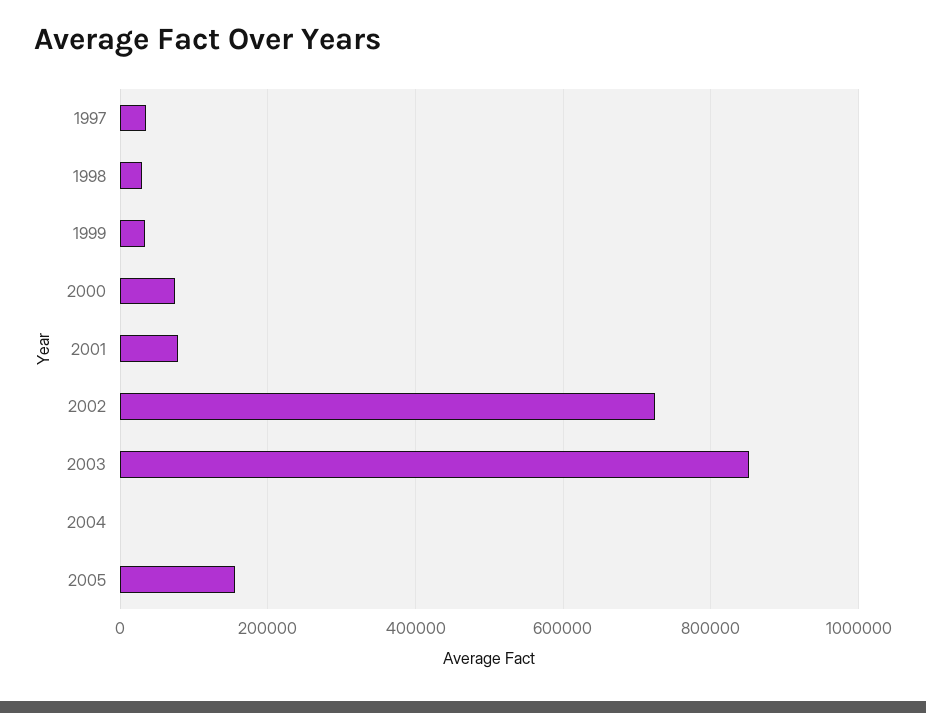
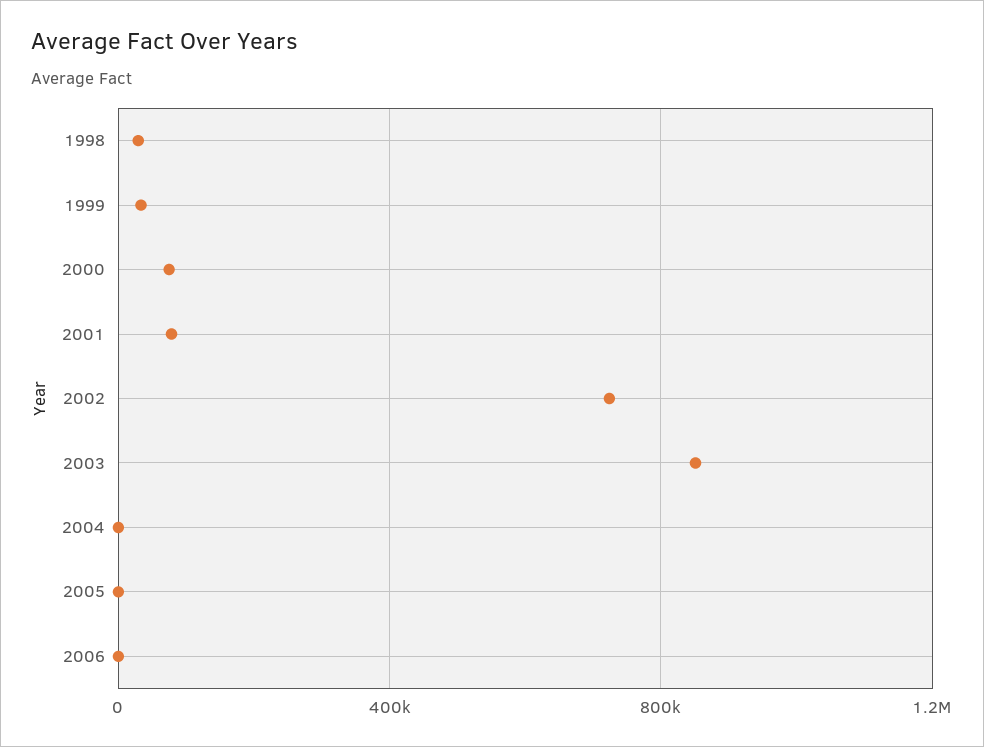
1997: 40000 -> none
2005: 160000 -> 0
2006: none -> 0

